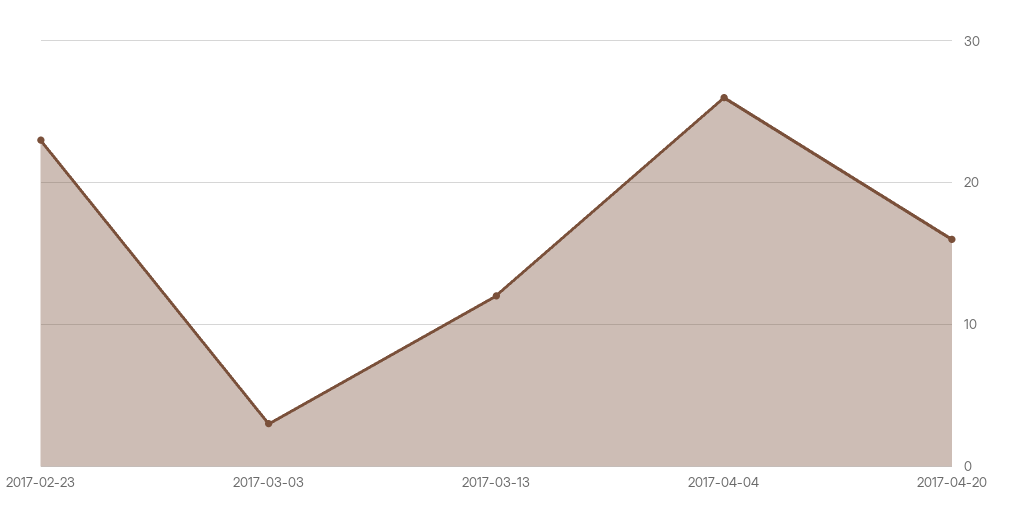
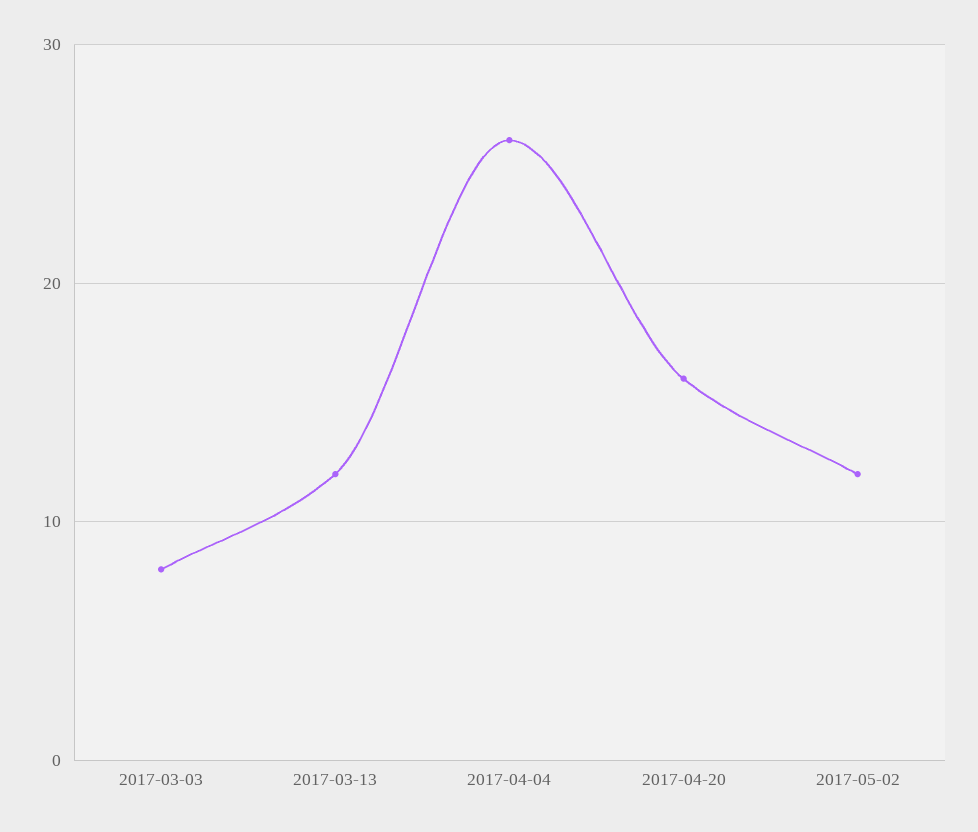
2017-02-23: 23 -> none
2017-03-03: 3 -> 8
2017-05-02: none -> 12

